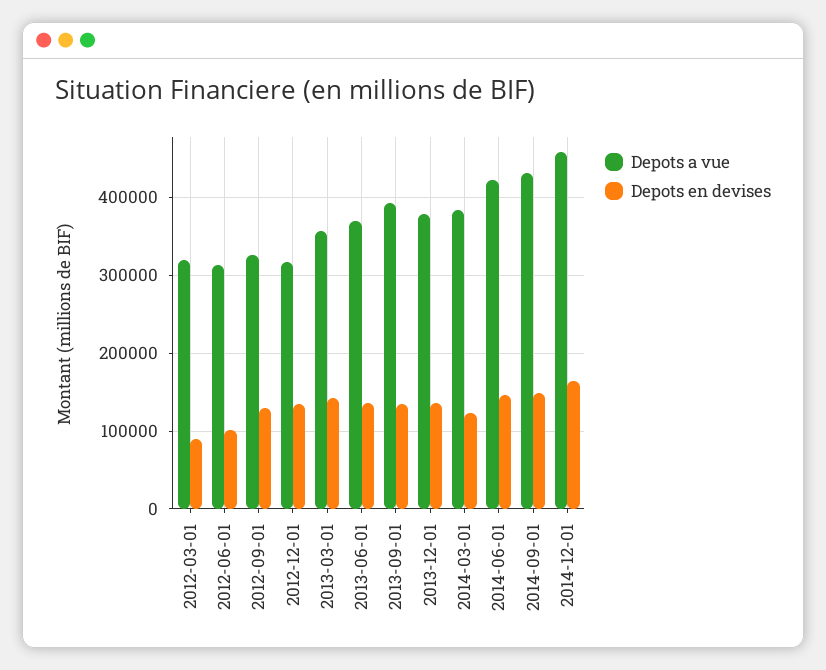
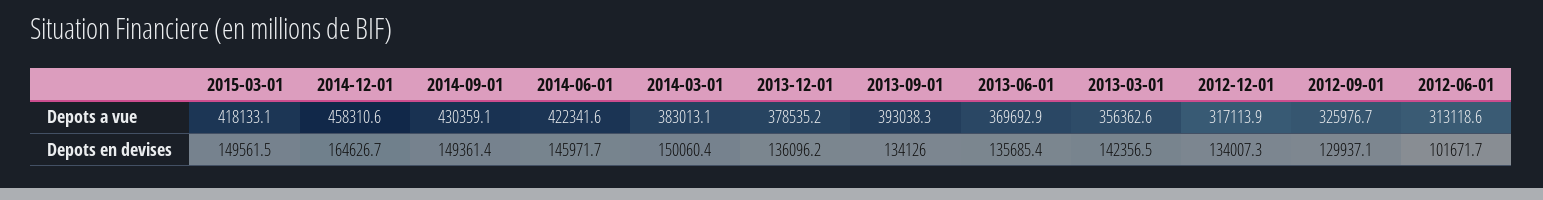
Depots a vue, 2012-03-01: 320000 -> none
Depots en devises, 2012-03-01: 90000 -> none
Depots en devises, 2014-03-01: 120000 -> 150060.4
Depots a vue, 2015-03-01: none -> 418133.1
Depots en devises, 2015-03-01: none -> 149561.5

